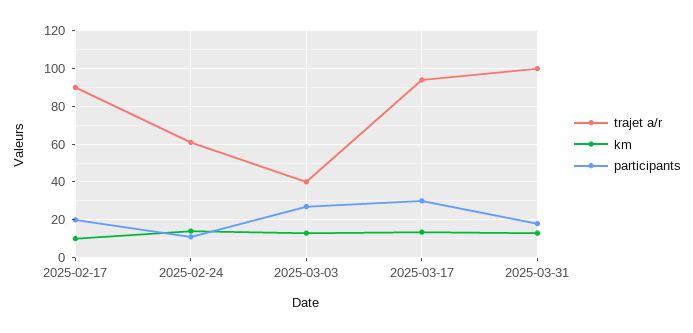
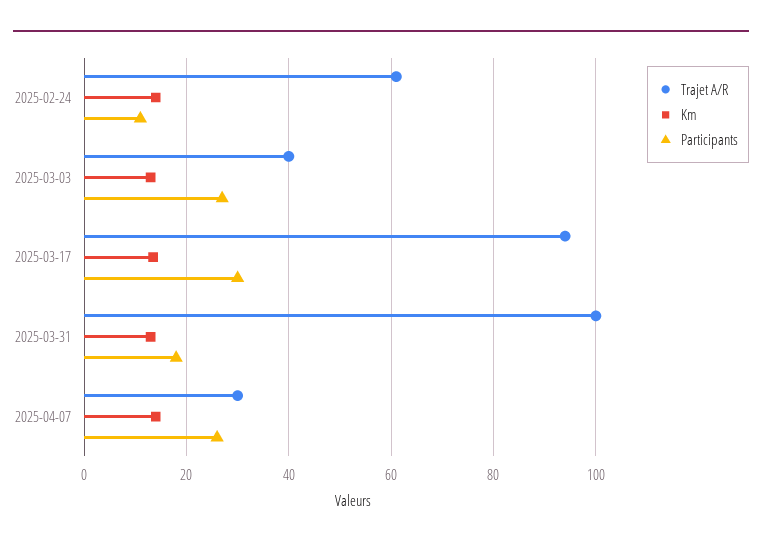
trajet a/r, 2025-02-17: 90 -> none
km, 2025-02-17: 10 -> none
participants, 2025-02-17: 20 -> none
trajet a/r, 2025-04-07: none -> 30
km, 2025-04-07: none -> 14
participants, 2025-04-07: none -> 26

